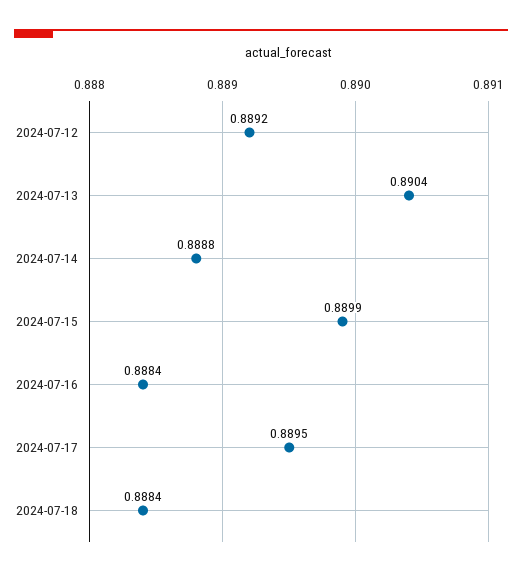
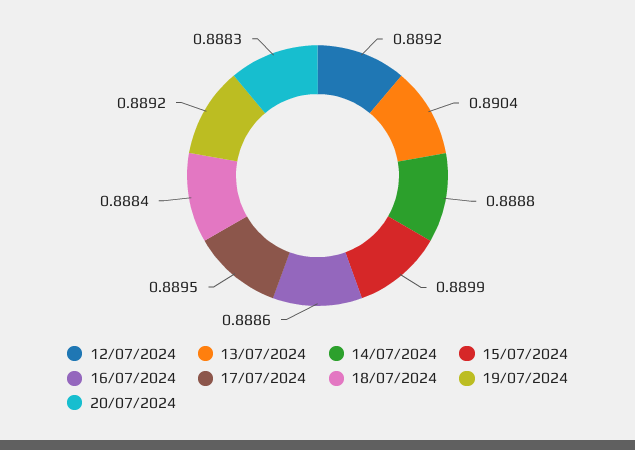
2024-07-16: 0.8884 -> 0.8886
19/07/2024: none -> 0.8892
20/07/2024: none -> 0.8883

